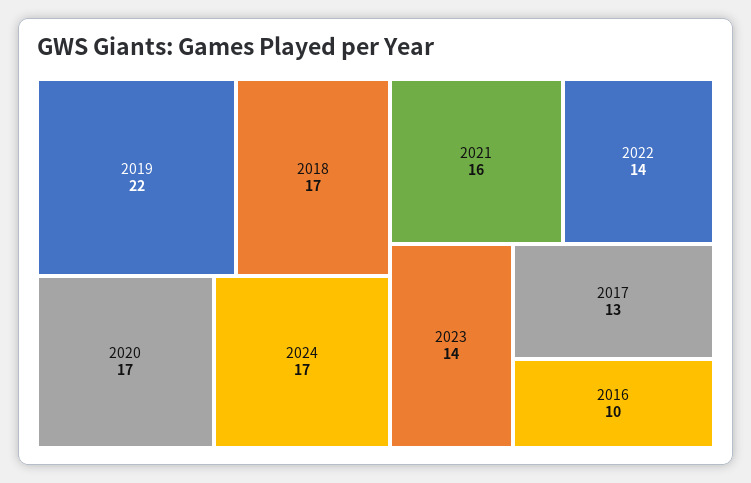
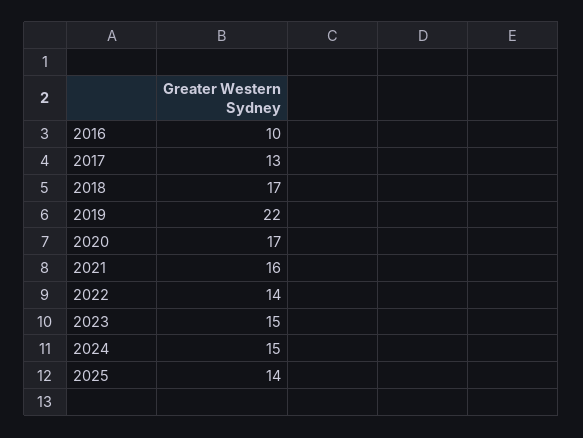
2024: 17 -> 15
2023: 14 -> 15
2025: none -> 14

